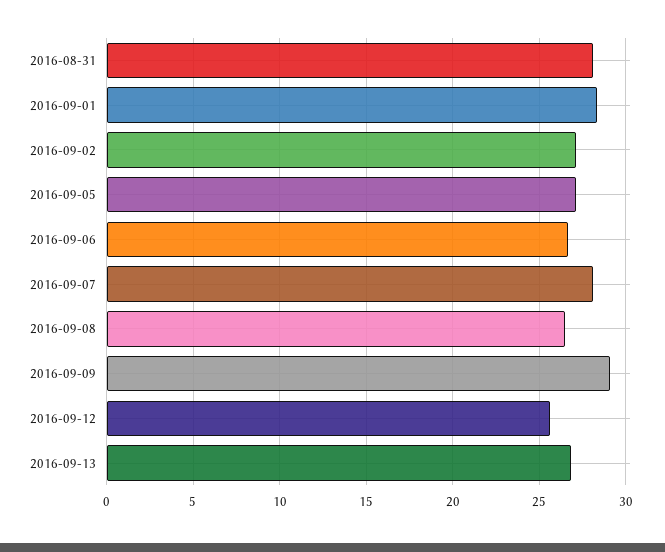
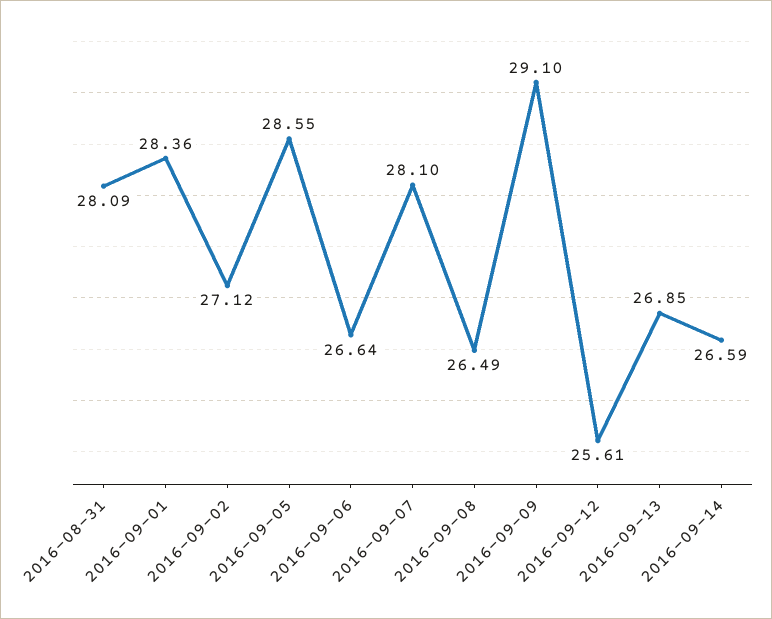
2016-09-05: 27 -> 28.55
2016-09-14: none -> 26.59

